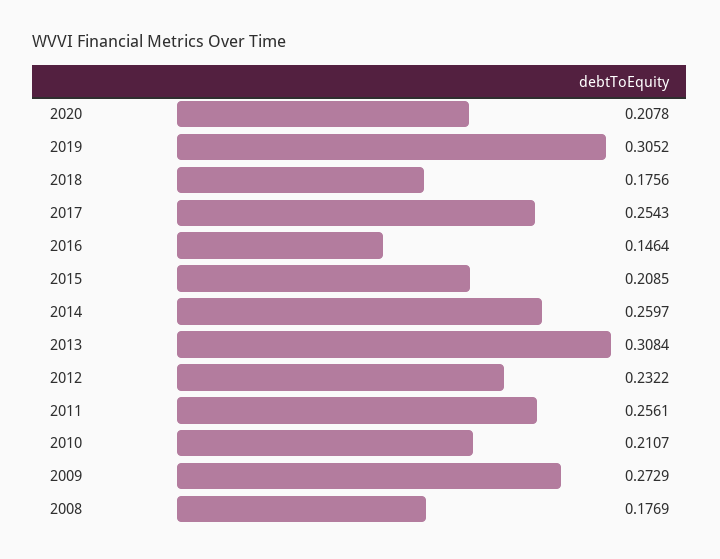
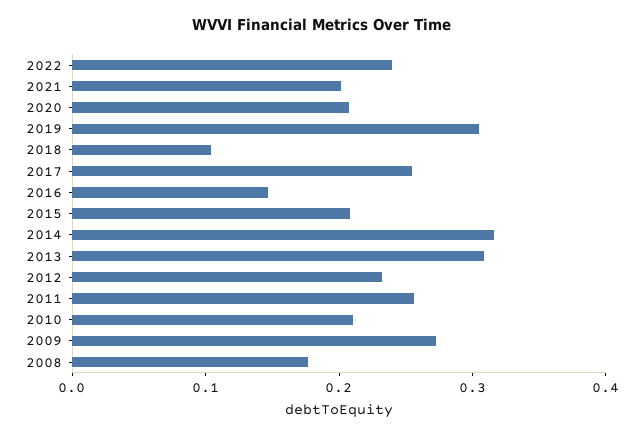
2018: 0.1756 -> 0.1
2014: 0.2597 -> 0.32
2022: none -> 0.24
2021: none -> 0.2

